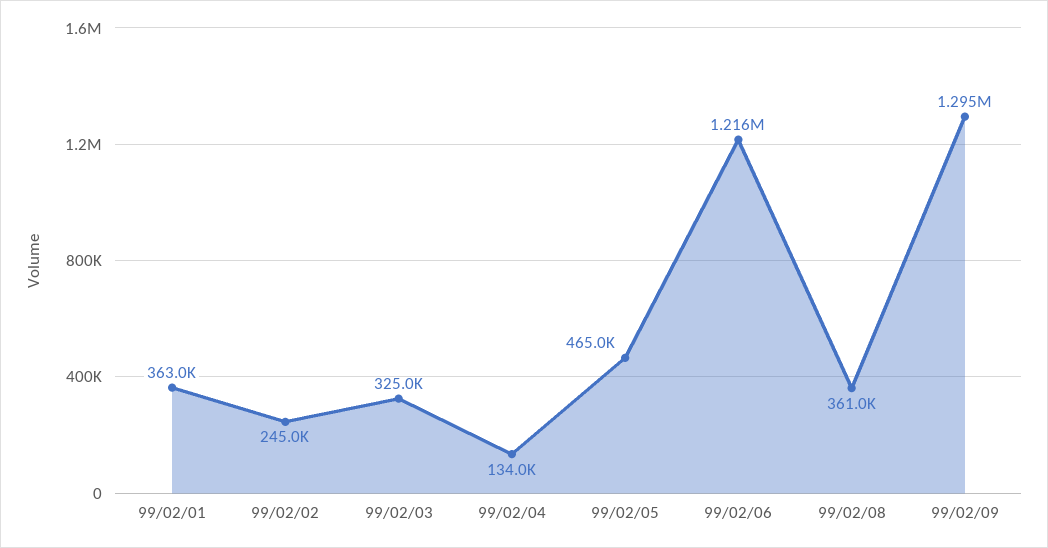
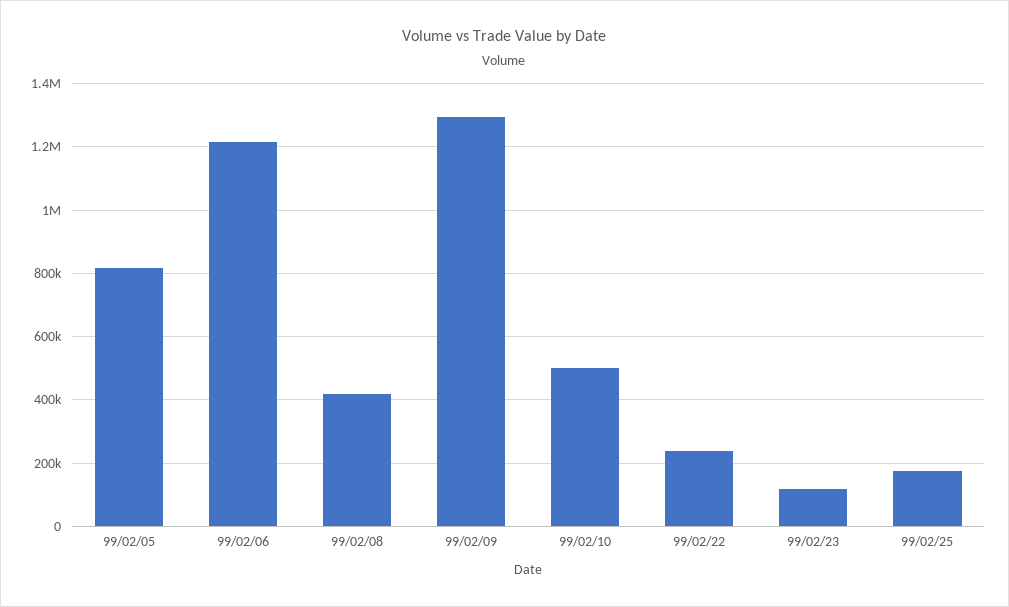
99/02/01: 363000 -> none
99/02/02: 245000 -> none
99/02/03: 325000 -> none
99/02/04: 134000 -> none
99/02/05: 465000 -> 820000
99/02/08: 361000 -> 420000
99/02/10: none -> 500000
99/02/22: none -> 240000
99/02/23: none -> 120000
99/02/25: none -> 180000

